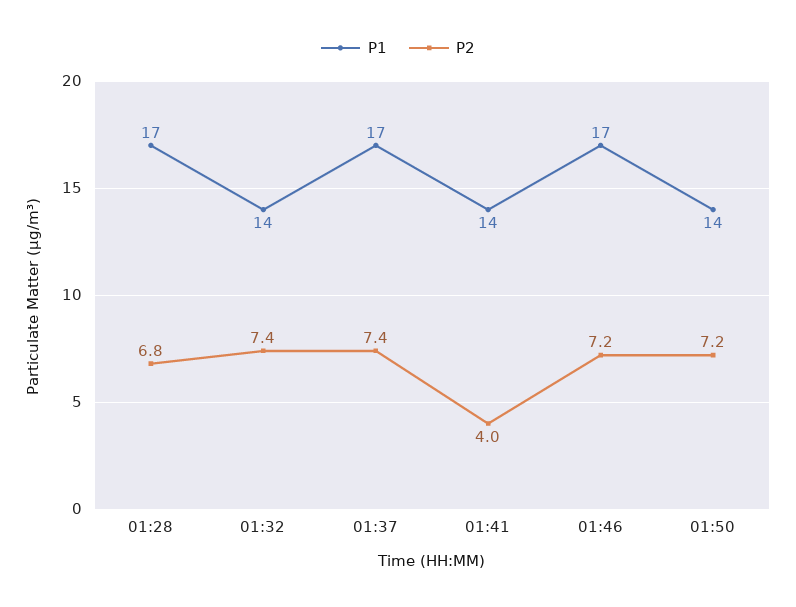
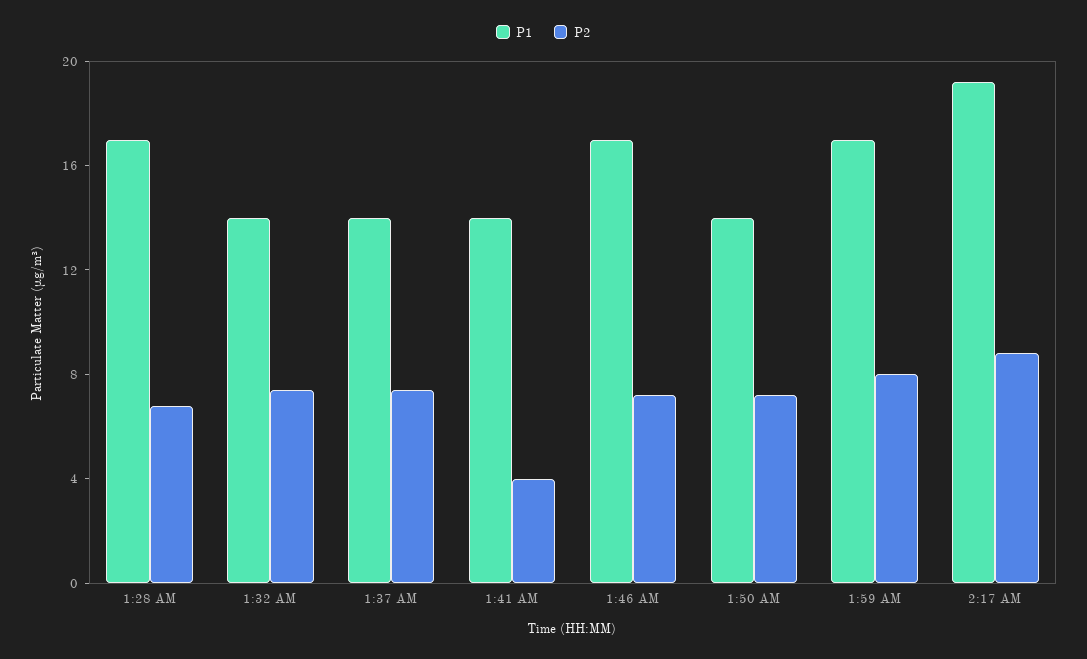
P1, 01:37: 17 -> 14
P1, 1:59 AM: none -> 17
P2, 1:59 AM: none -> 8
P1, 2:17 AM: none -> 19
P2, 2:17 AM: none -> 9

